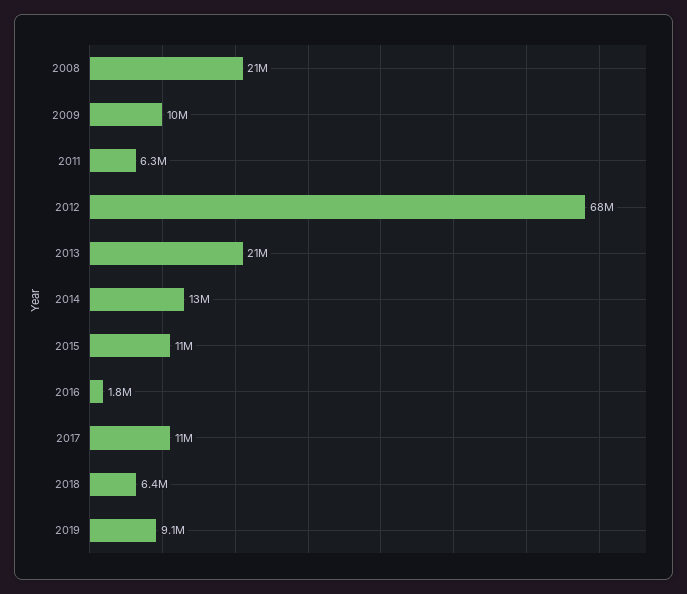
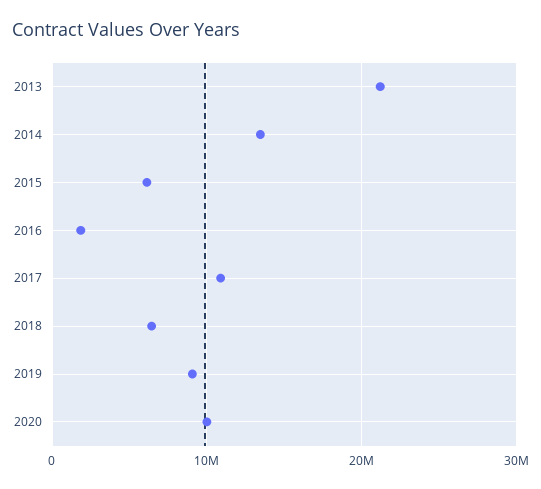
2008: 21000000 -> none
2009: 10000000 -> none
2011: 6300000 -> none
2012: 68000000 -> none
2015: 11000000 -> 6000000
2020: none -> 10000000

